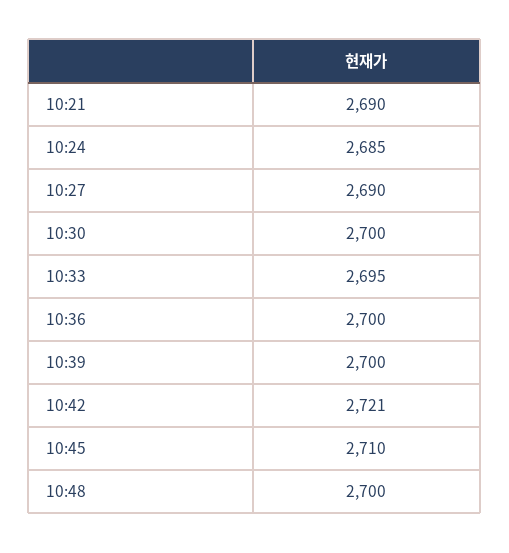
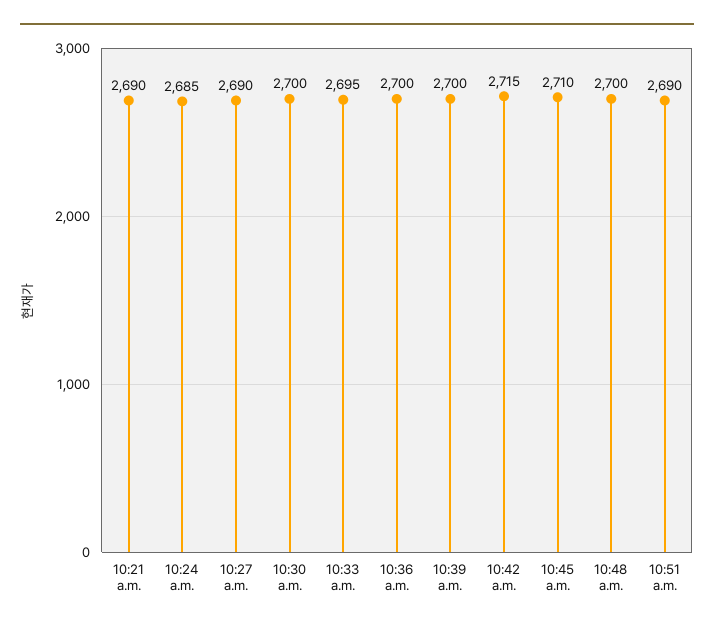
10:42: 2721 -> 2715
10:51 a.m.: none -> 2690

